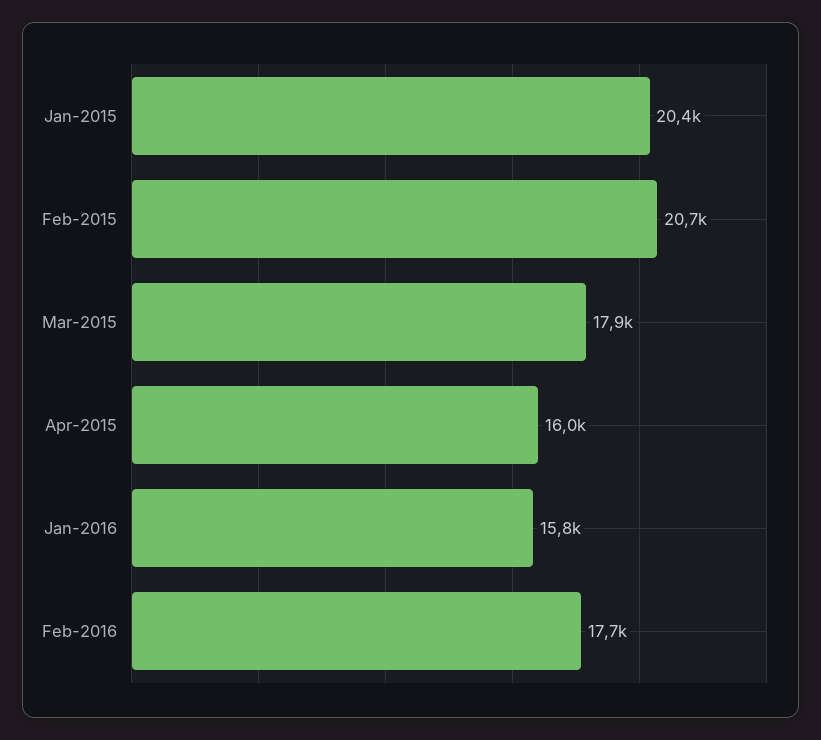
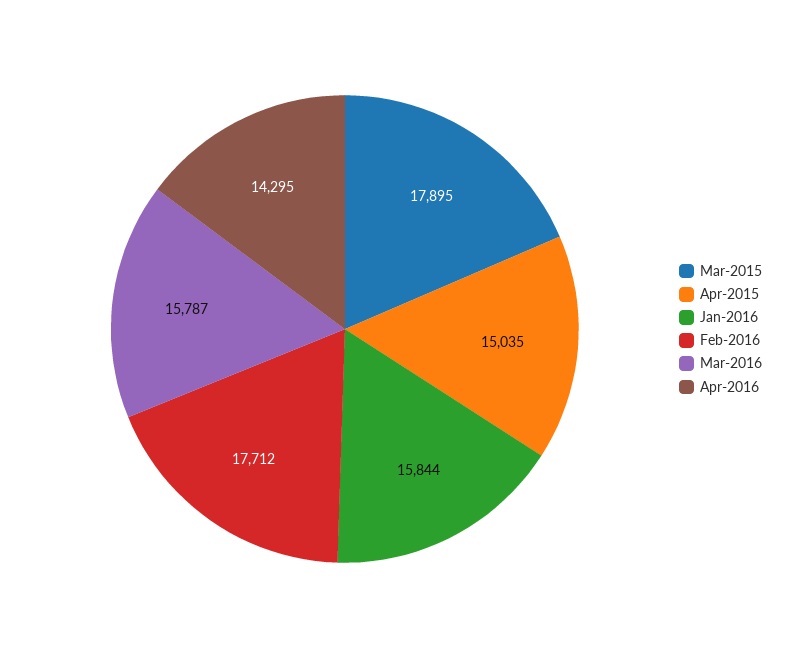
Jan-2015: 20400 -> none
Feb-2015: 20700 -> none
Apr-2015: 16000 -> 15035
Mar-2016: none -> 15787
Apr-2016: none -> 14295

